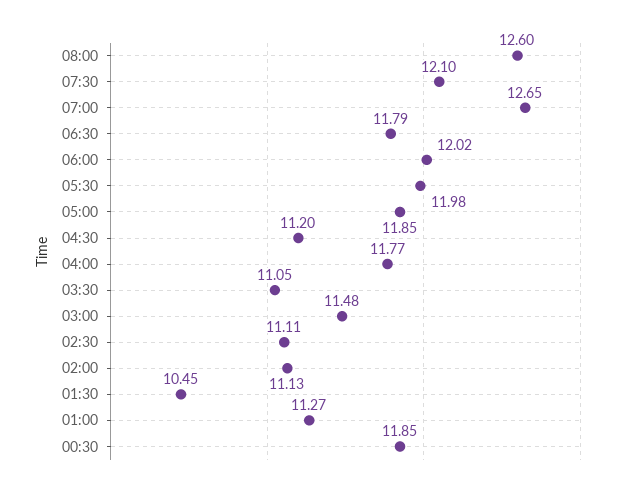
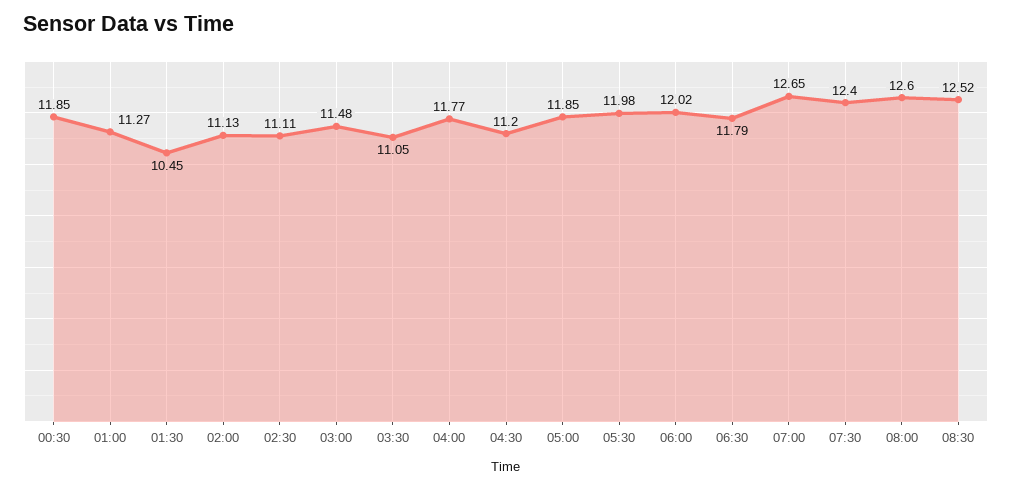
07:30: 12.1 -> 12.4
08:30: none -> 12.52

